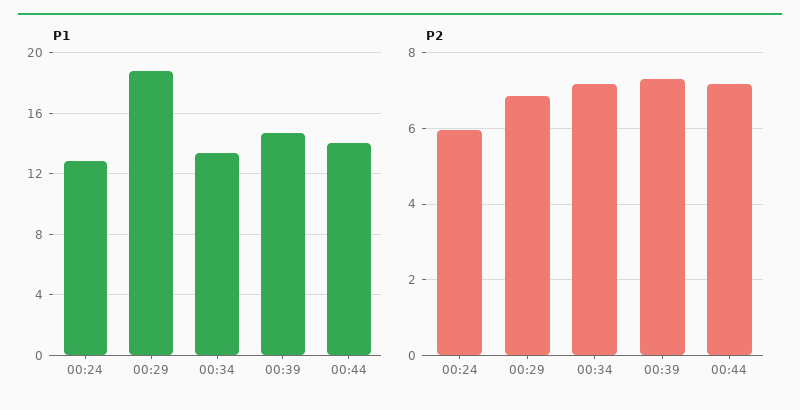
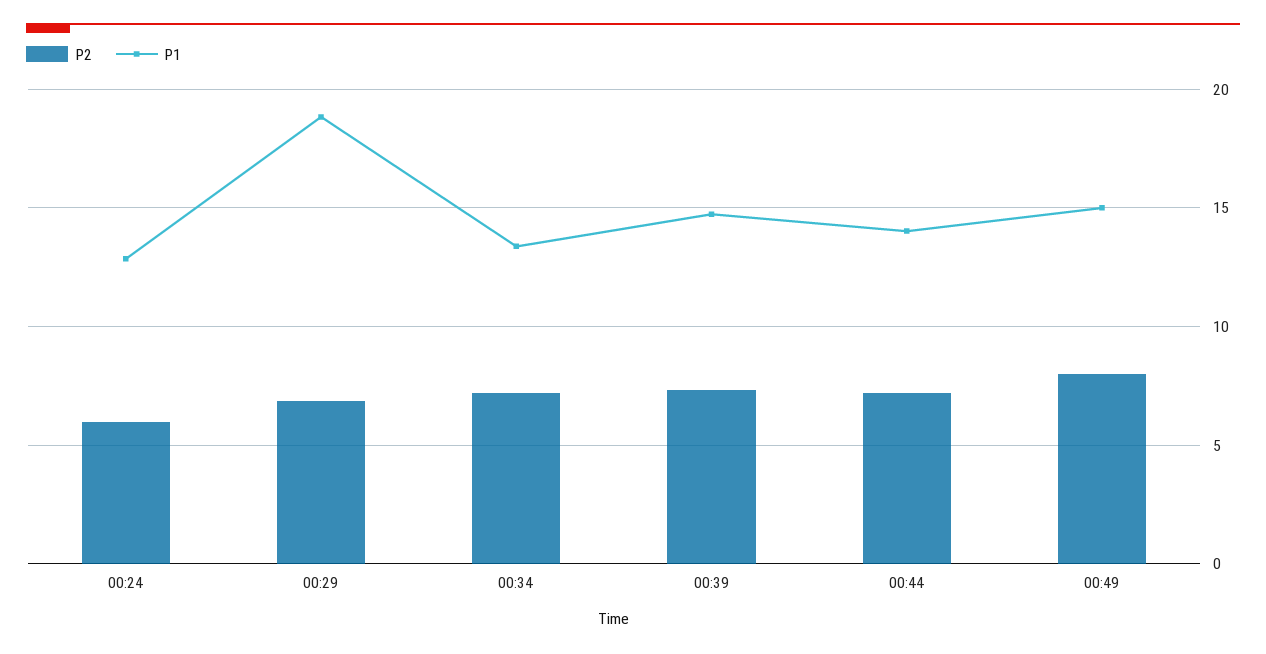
P2, 00:49: none -> 8
P1, 00:49: none -> 15

